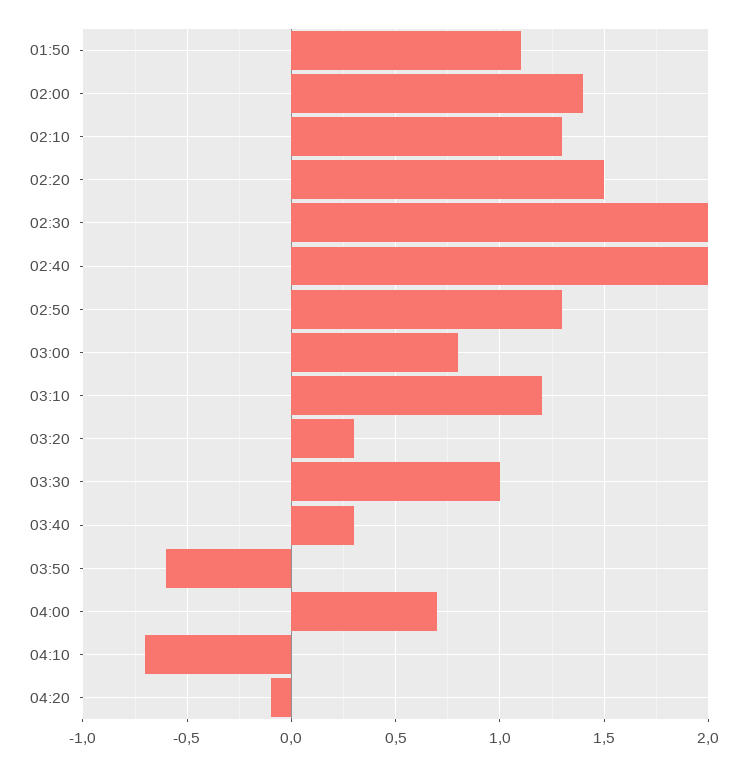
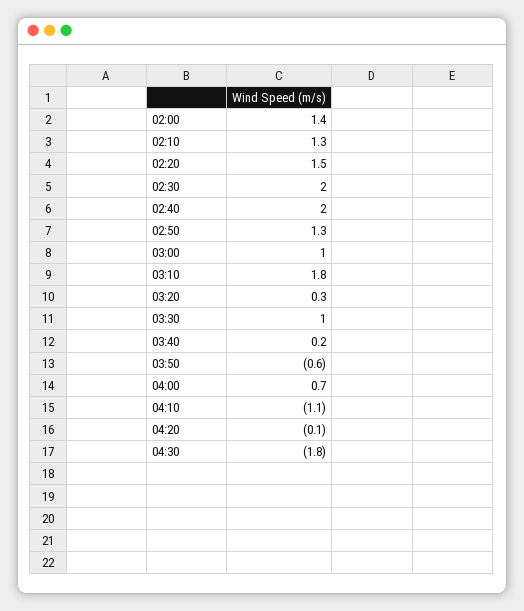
01:50: 1.1 -> none
03:00: 0.8 -> 1
03:10: 1.2 -> 1.8
03:40: 0.3 -> 0.2
04:10: -0.7 -> -1.1
04:30: none -> -1.8

